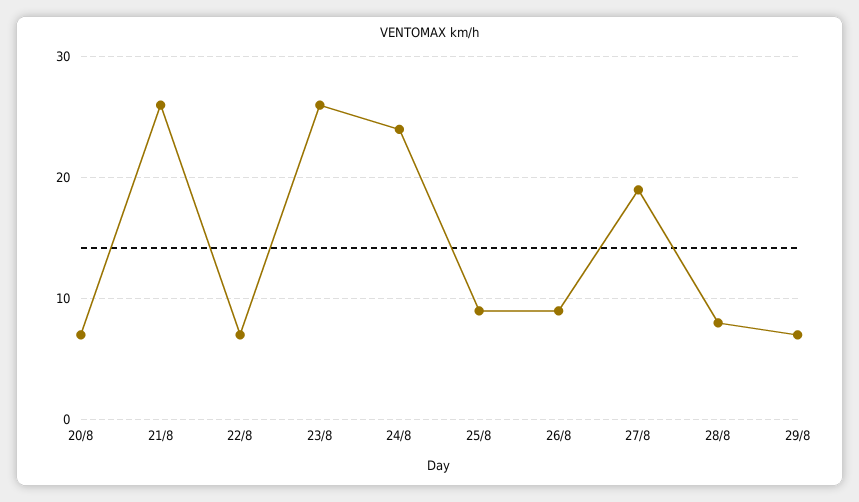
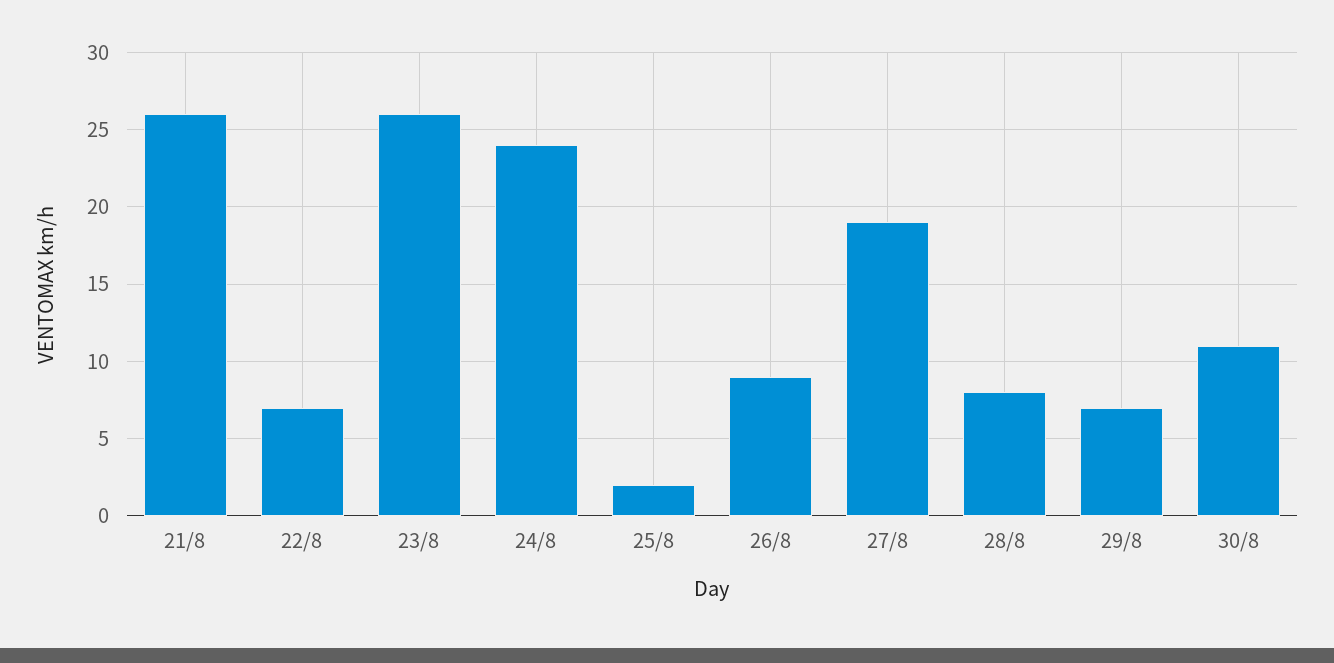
20/8: 7 -> none
25/8: 9 -> 2
30/8: none -> 11

